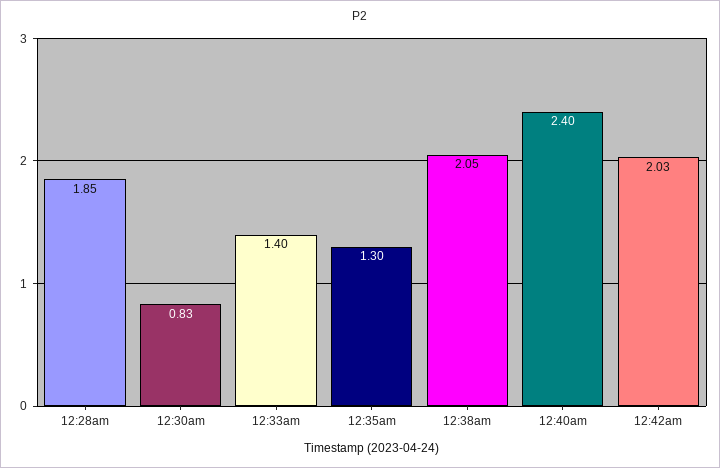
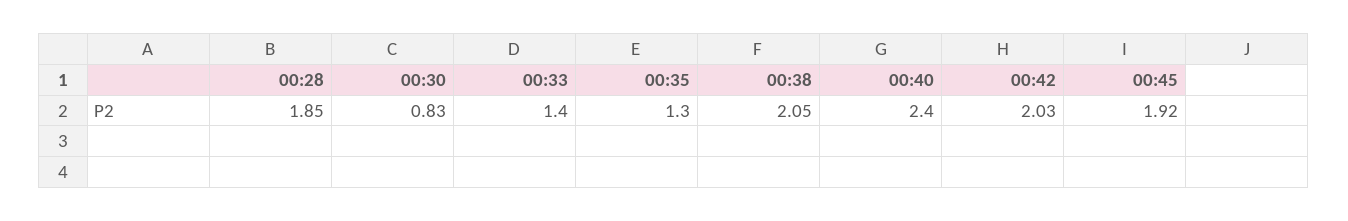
00:45: none -> 1.92

